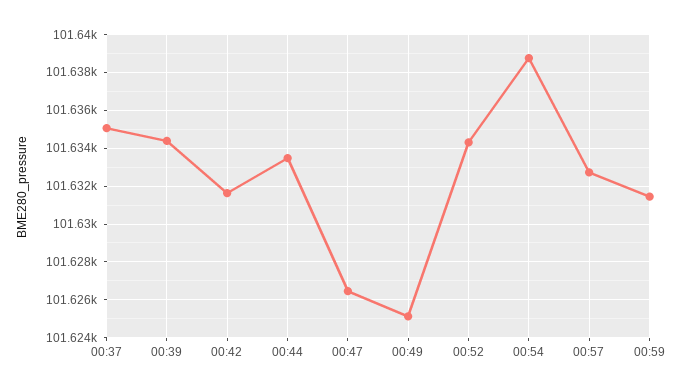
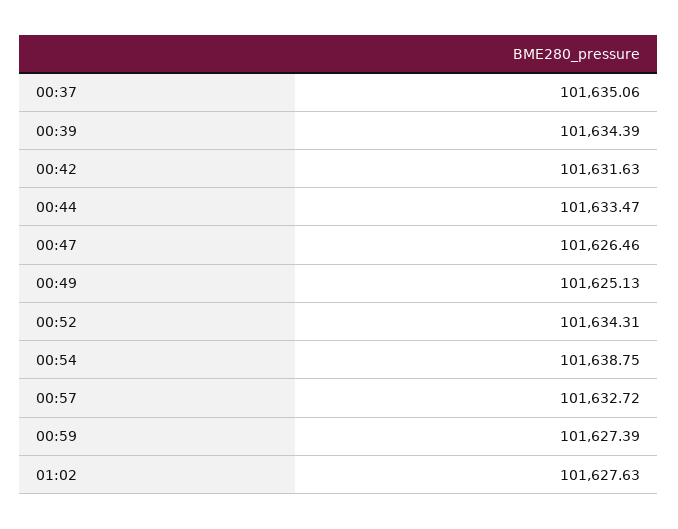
00:59: 101631.5 -> 101627.39
01:02: none -> 101627.63

